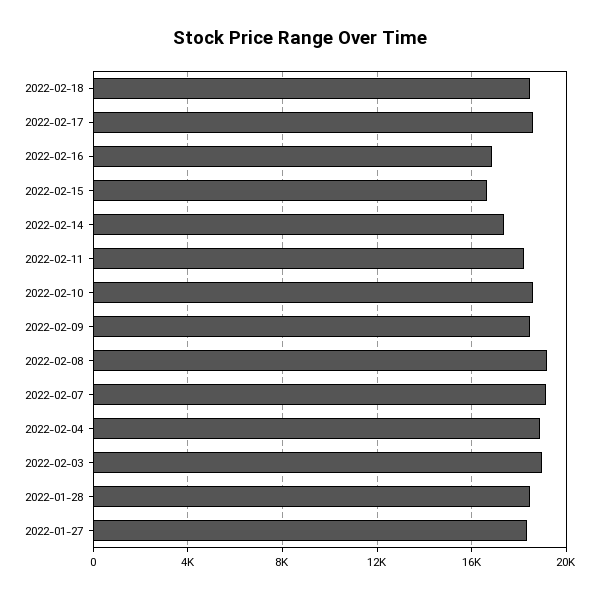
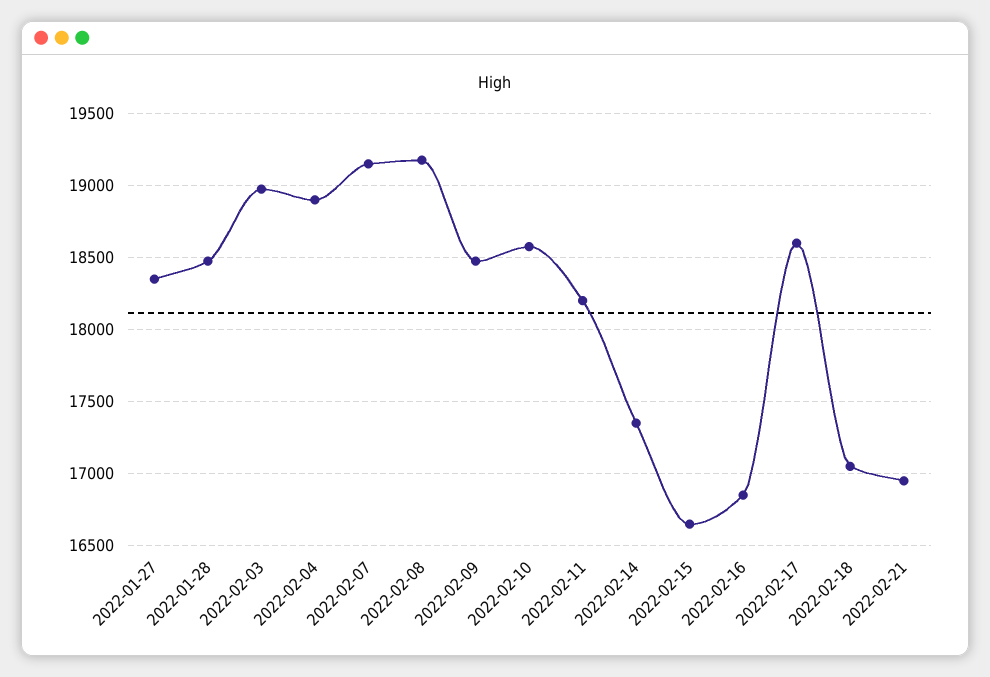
2022-02-18: 18500 -> 17050
2022-02-21: none -> 16950

